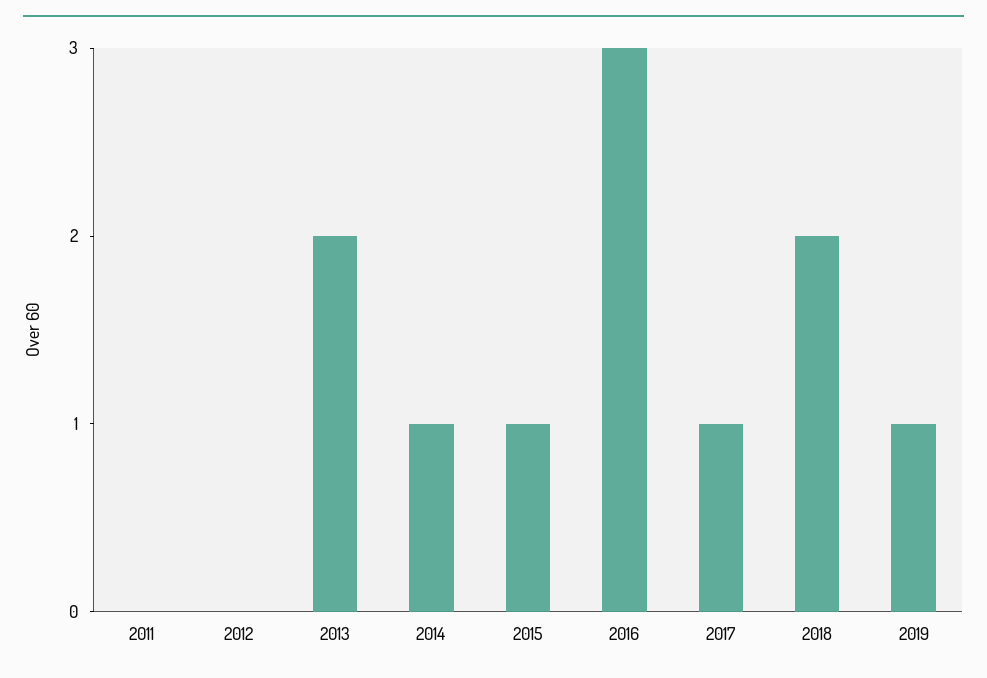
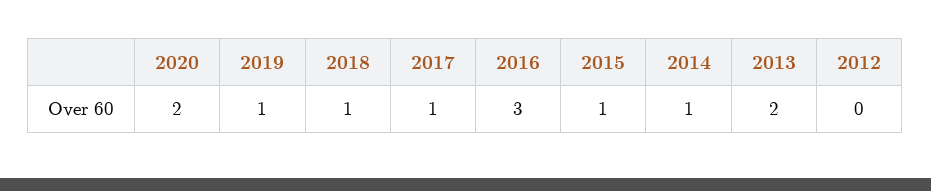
2011: 0 -> none
2018: 2 -> 1
2020: none -> 2

